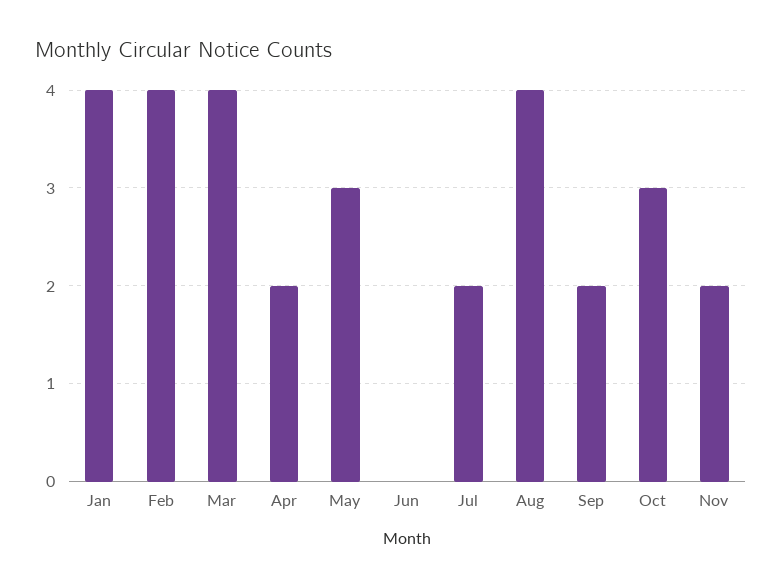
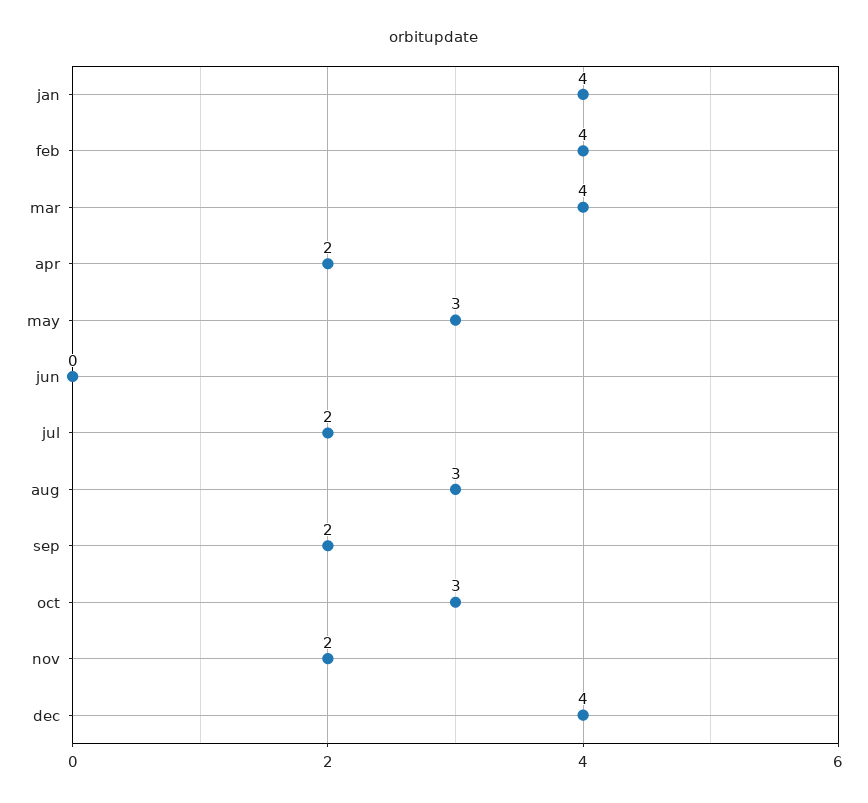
Aug: 4 -> 3
dec: none -> 4

